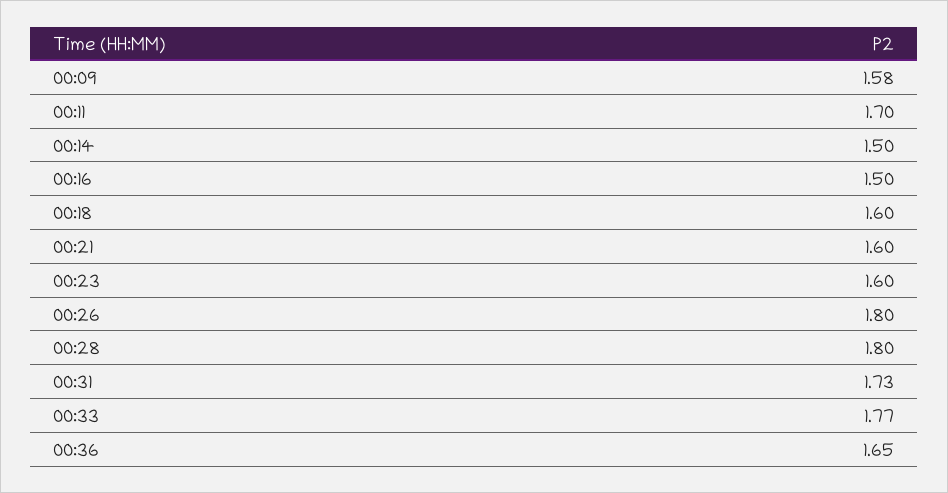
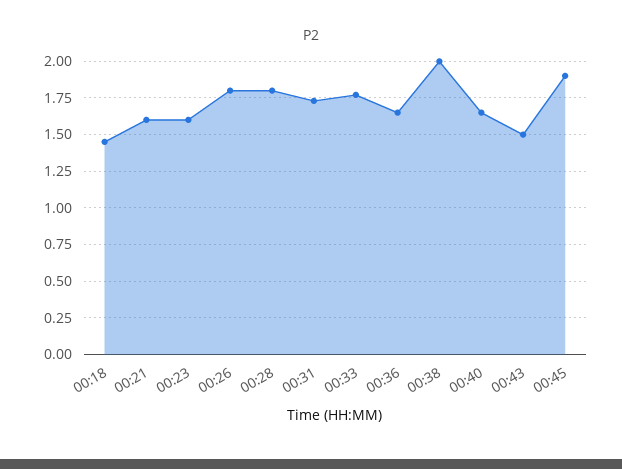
00:09: 1.58 -> none
00:11: 1.7 -> none
00:14: 1.5 -> none
00:16: 1.5 -> none
00:18: 1.6 -> 1.45
00:38: none -> 2
00:40: none -> 1.65
00:43: none -> 1.5
00:45: none -> 1.9

